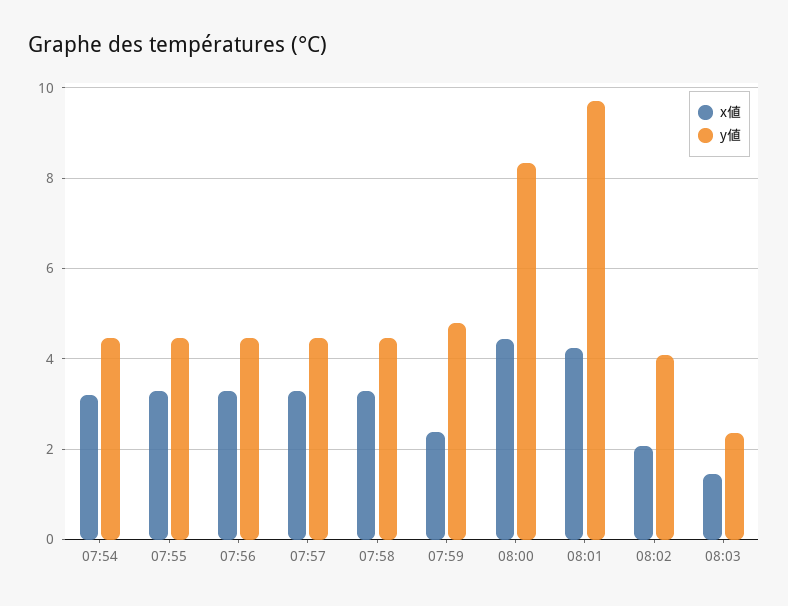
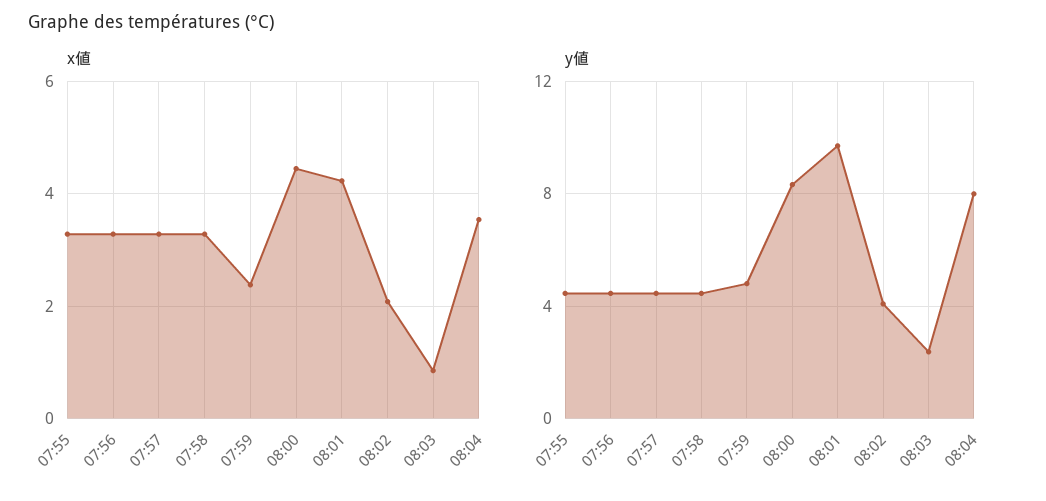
x値, 07:54: 3.2 -> none
y値, 07:54: 4.4 -> none
x値, 08:03: 1.4 -> 0.8
x値, 08:04: none -> 3.6
y値, 08:04: none -> 8

